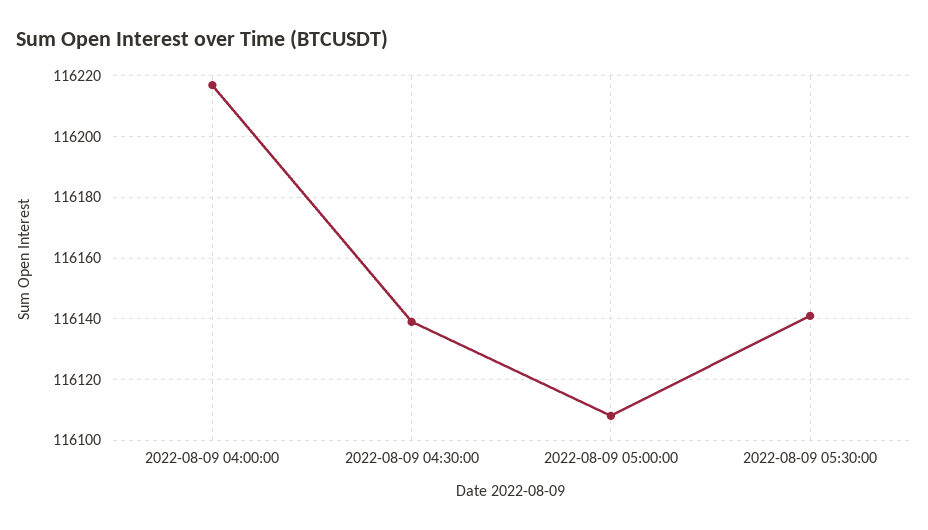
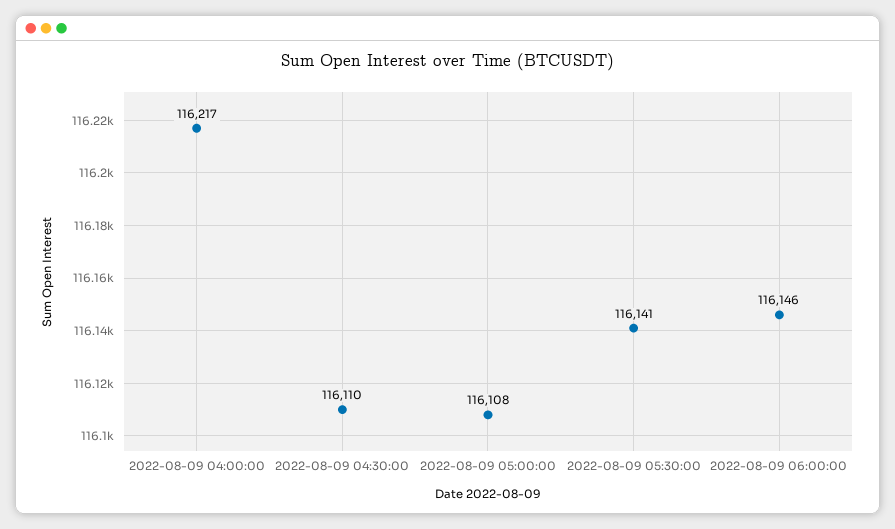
2022-08-09 04:30:00: 116140 -> 116110
2022-08-09 06:00:00: none -> 116146

